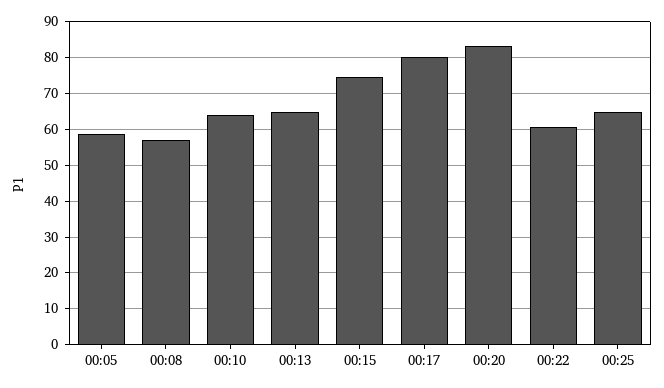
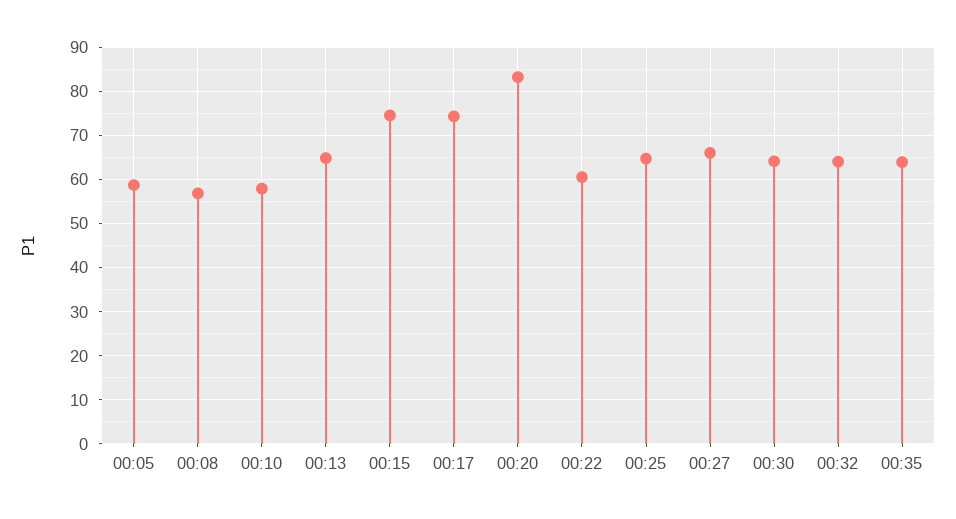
00:10: 64 -> 58
00:17: 80 -> 74
00:27: none -> 66
00:30: none -> 64
00:32: none -> 64
00:35: none -> 64

